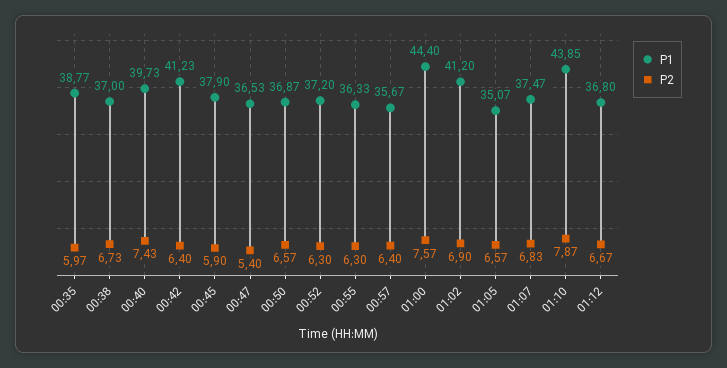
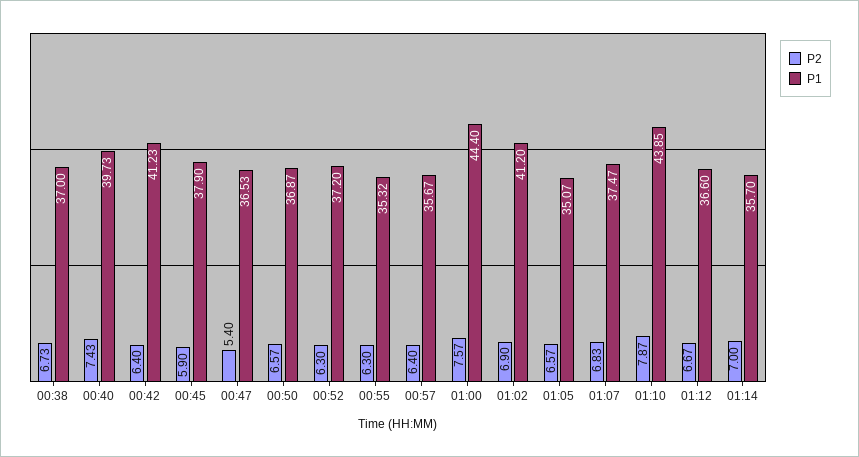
P1, 00:35: 38.77 -> none
P2, 00:35: 5.97 -> none
P1, 00:55: 36.33 -> 35.32
P1, 01:12: 36.8 -> 36.6
P2, 01:14: none -> 7
P1, 01:14: none -> 35.7

